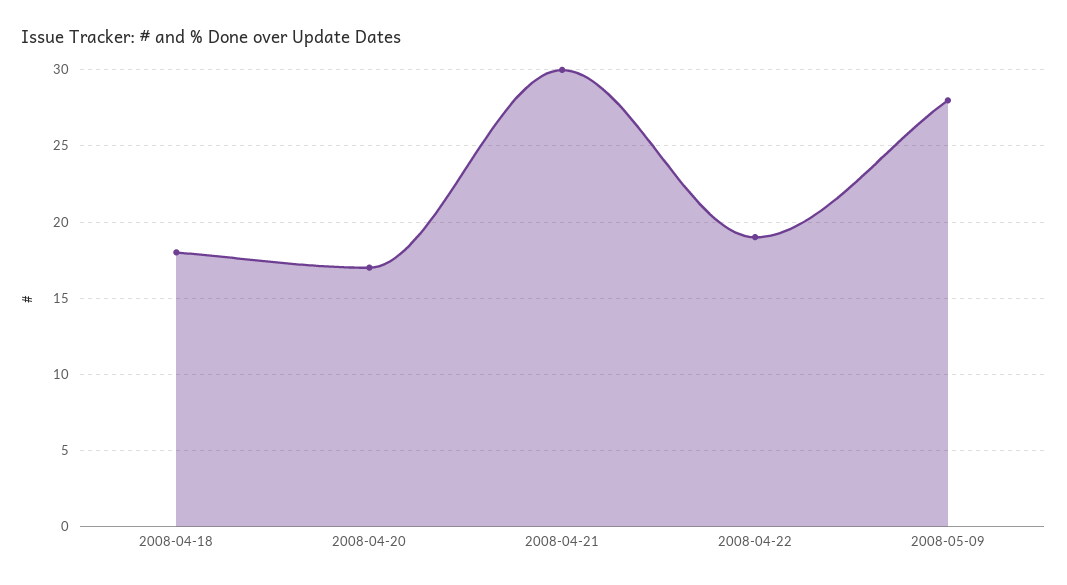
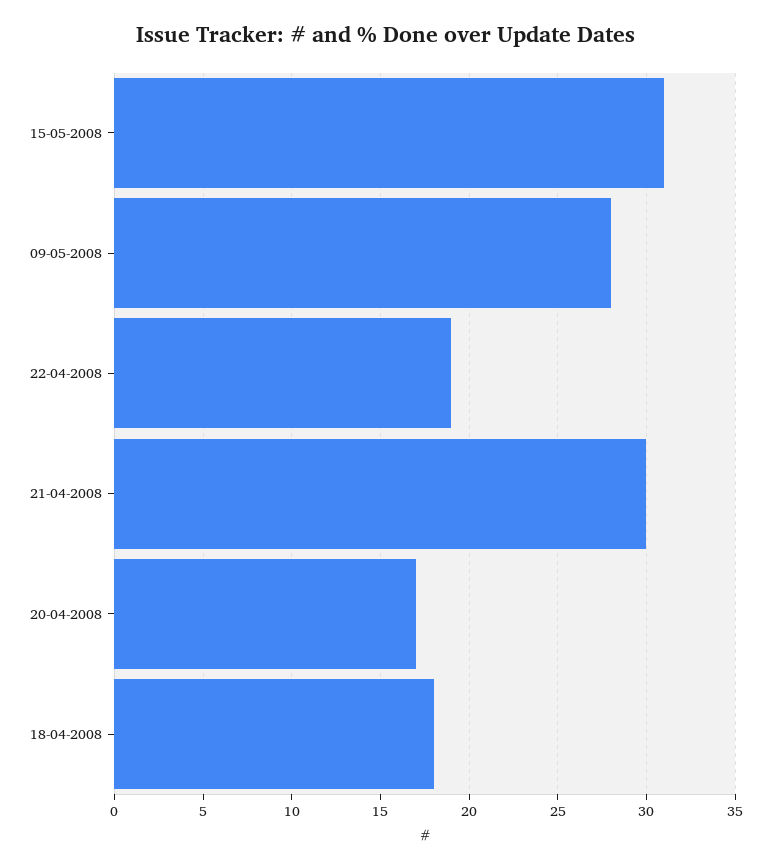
15-05-2008: none -> 31

